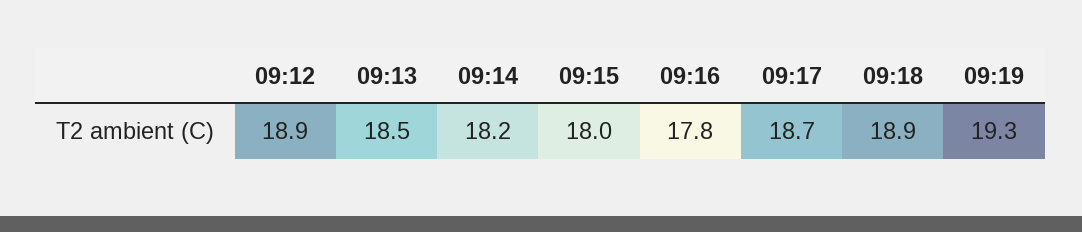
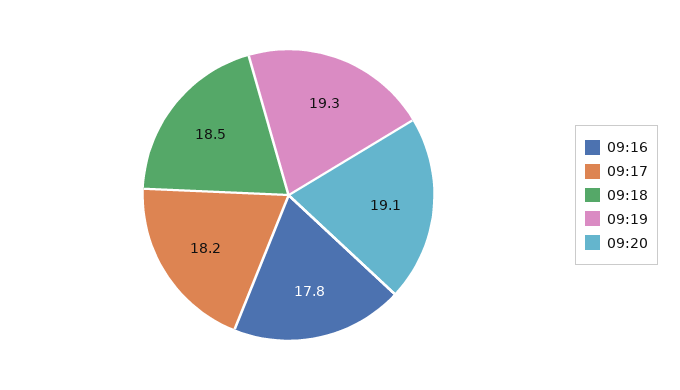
09:12: 18.9 -> none
09:13: 18.5 -> none
09:14: 18.2 -> none
09:15: 18 -> none
09:17: 18.7 -> 18.2
09:18: 18.9 -> 18.5
09:20: none -> 19.1

